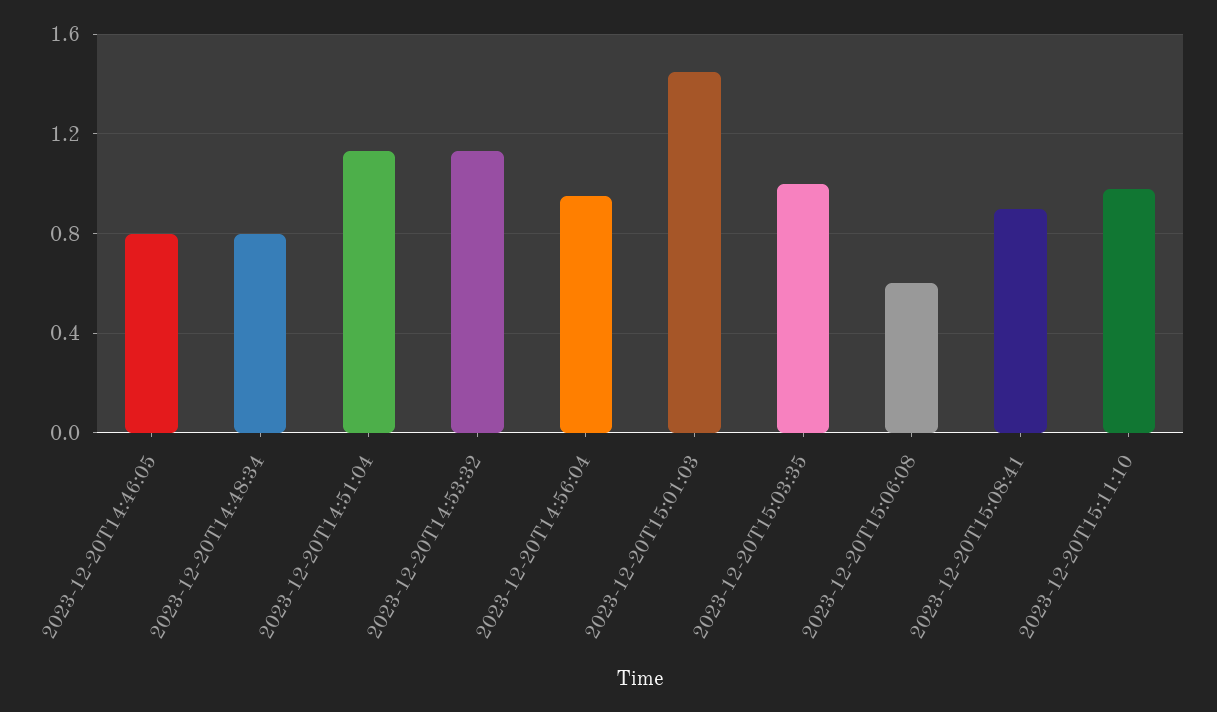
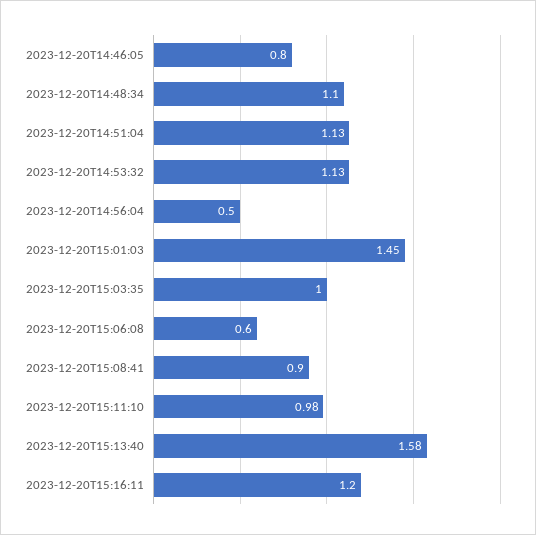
2023-12-20T14:48:34: 0.8 -> 1.1
2023-12-20T14:56:04: 0.95 -> 0.5
2023-12-20T15:13:40: none -> 1.58
2023-12-20T15:16:11: none -> 1.2

